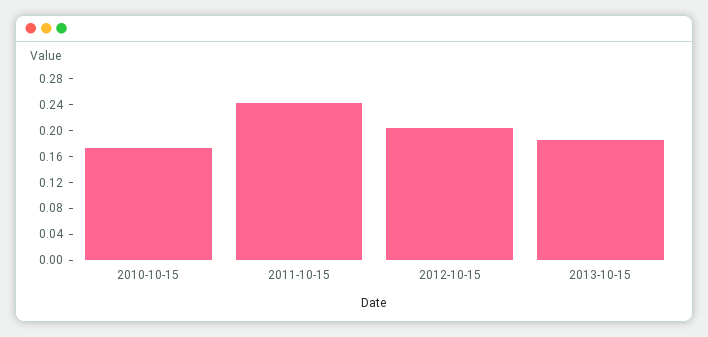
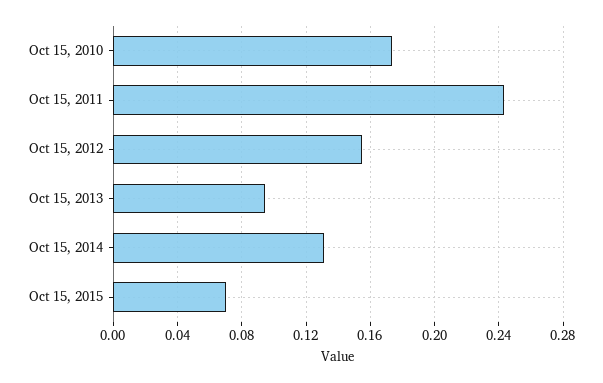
2012-10-15: 0.2 -> 0.155
2013-10-15: 0.18 -> 0.095
Oct 15, 2014: none -> 0.13
Oct 15, 2015: none -> 0.07

